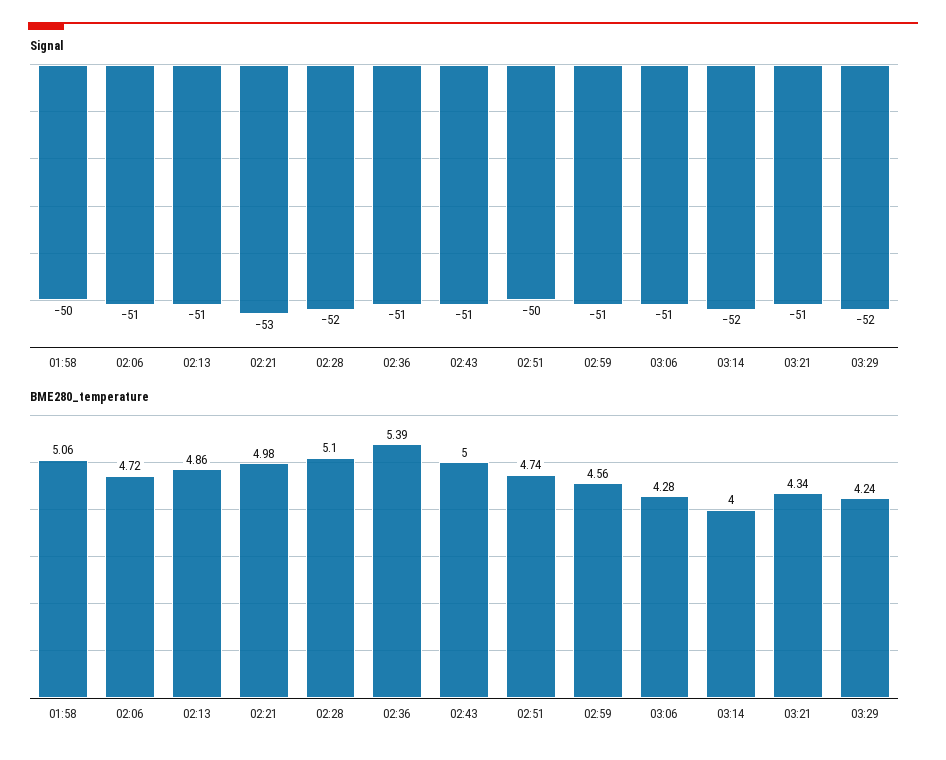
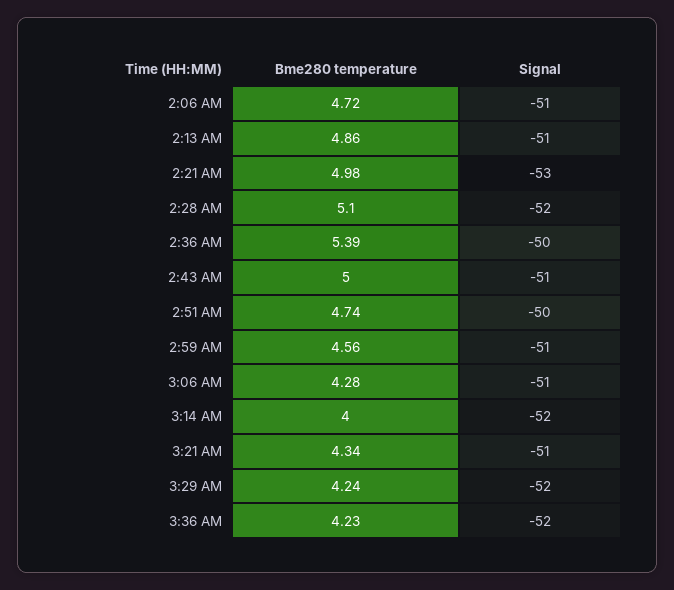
Signal, 01:58: -50 -> none
Signal, 02:36: -51 -> -50
BME280_temperature, 01:58: 5.06 -> none
BME280_temperature, 3:36 AM: none -> 4.23
Signal, 3:36 AM: none -> -52

